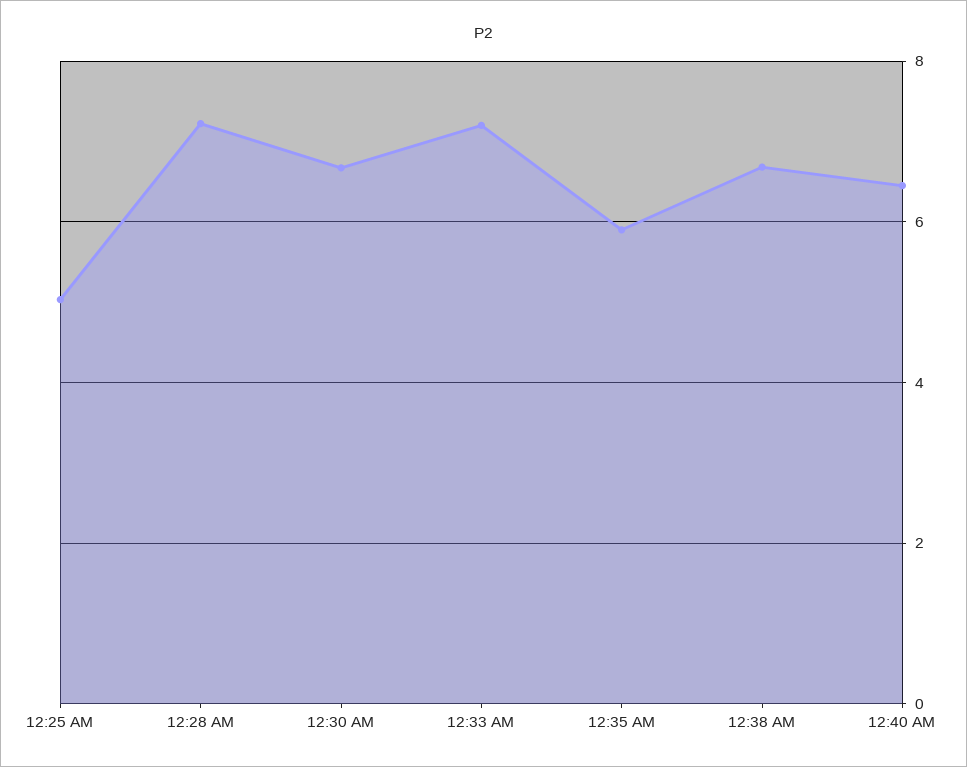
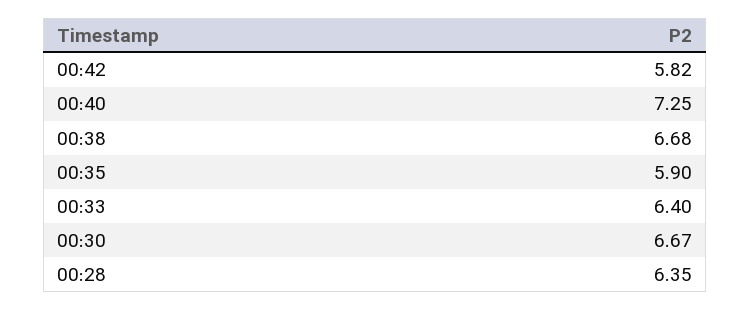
12:25 AM: 5 -> none
12:28 AM: 7.2 -> 6.35
12:33 AM: 7.2 -> 6.4
12:40 AM: 6.4 -> 7.25
00:42: none -> 5.82

